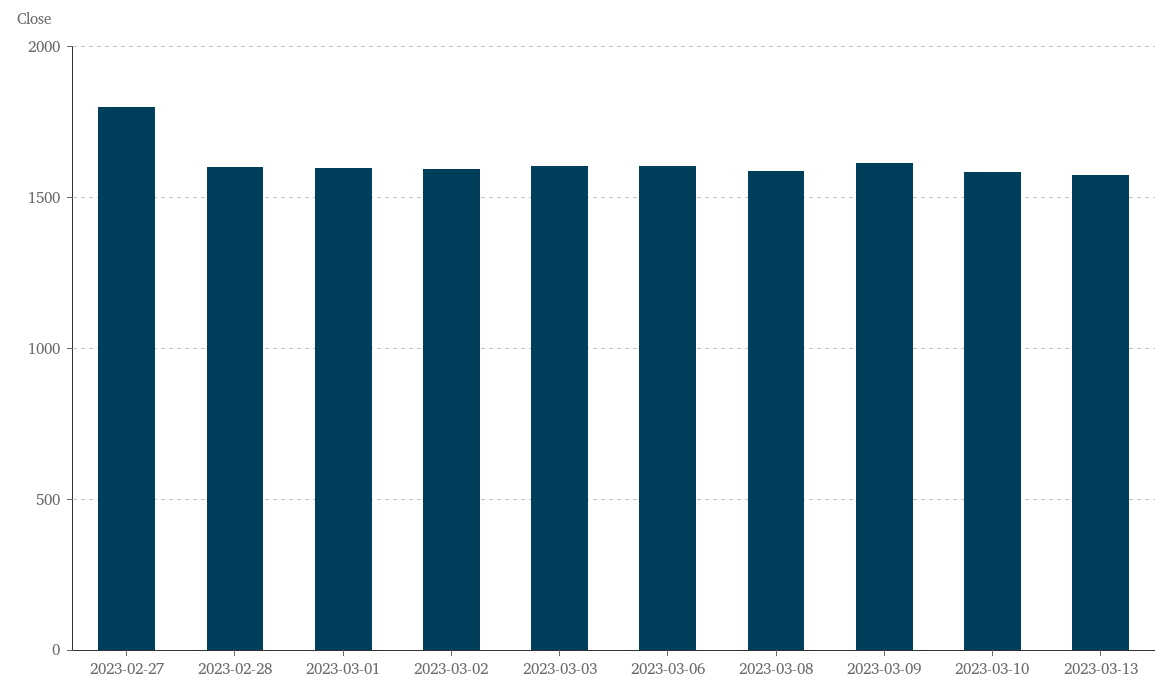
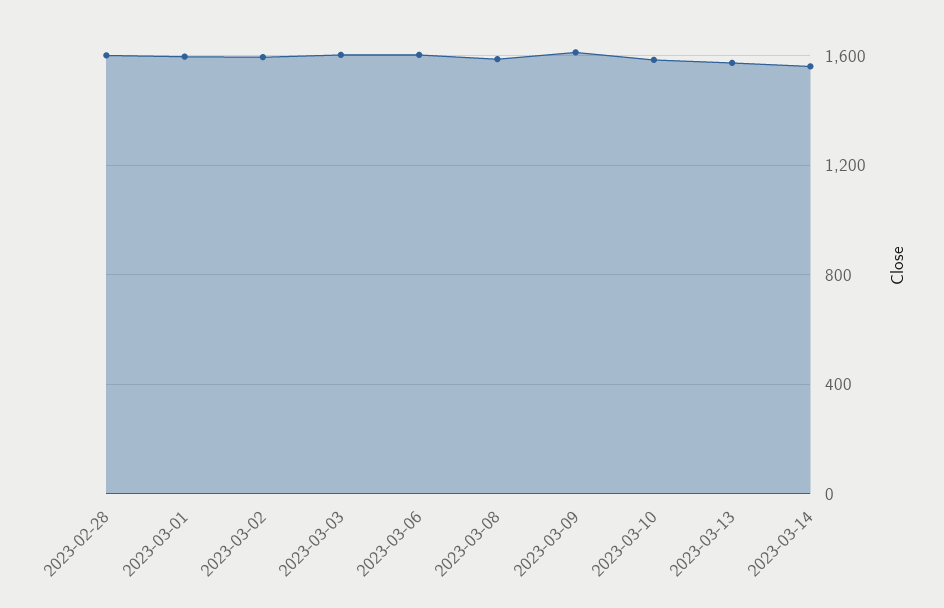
2023-02-27: 1800 -> none
2023-03-14: none -> 1550

